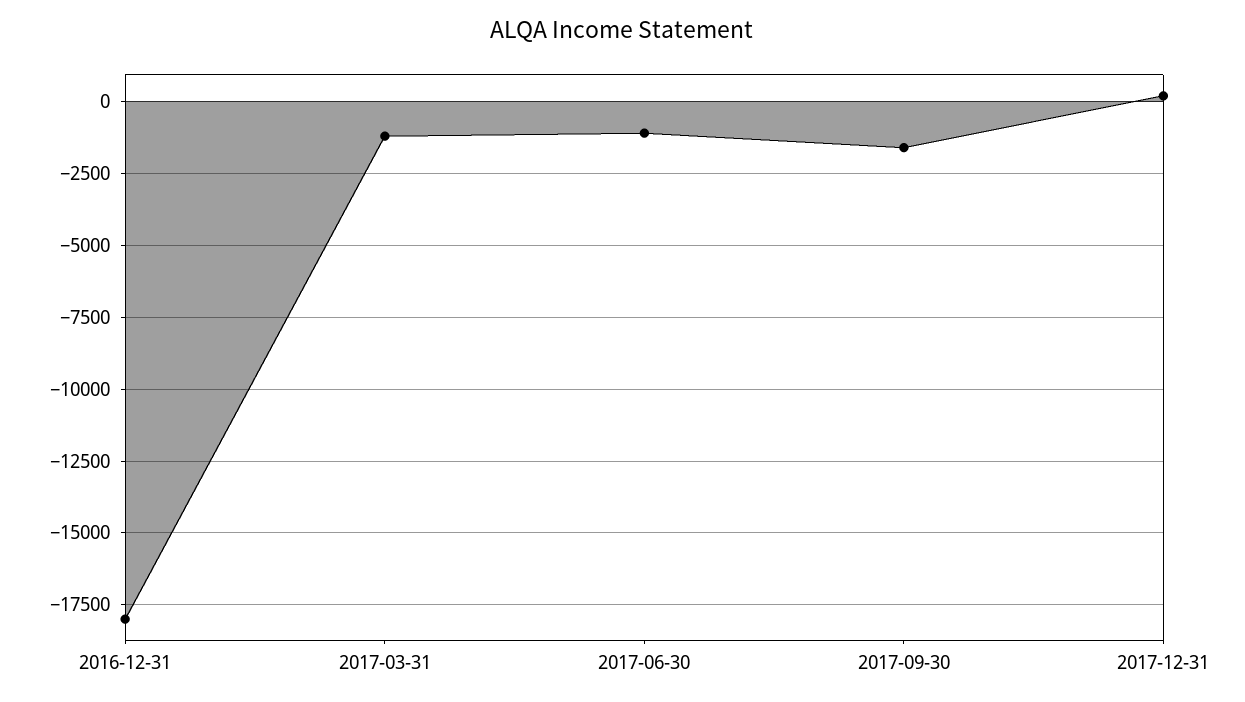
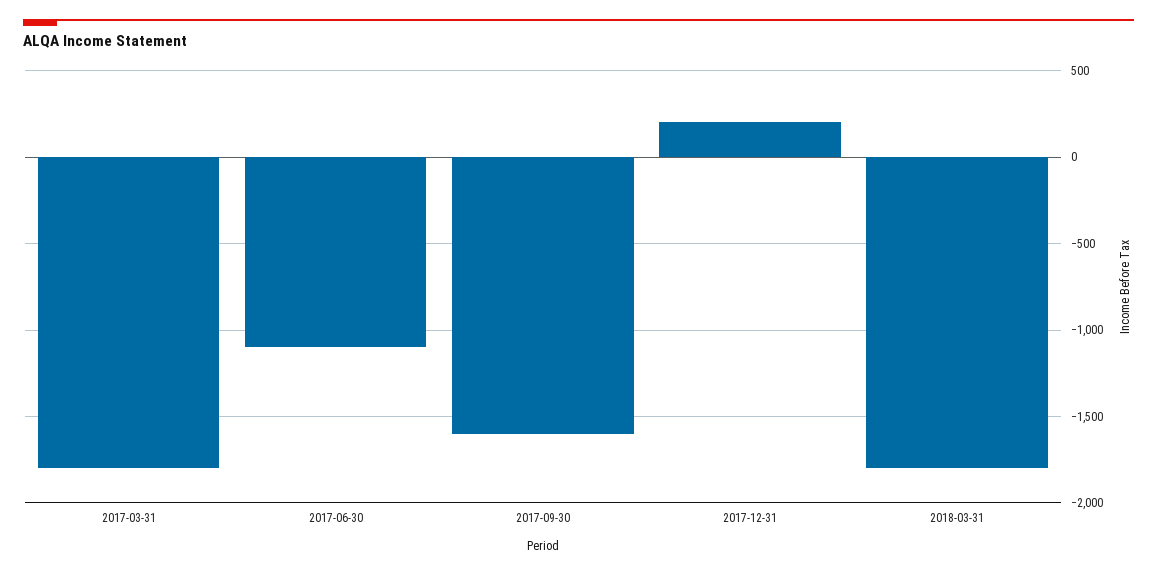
2016-12-31: -18000 -> none
2017-03-31: -1250 -> -1800
2018-03-31: none -> -1800

